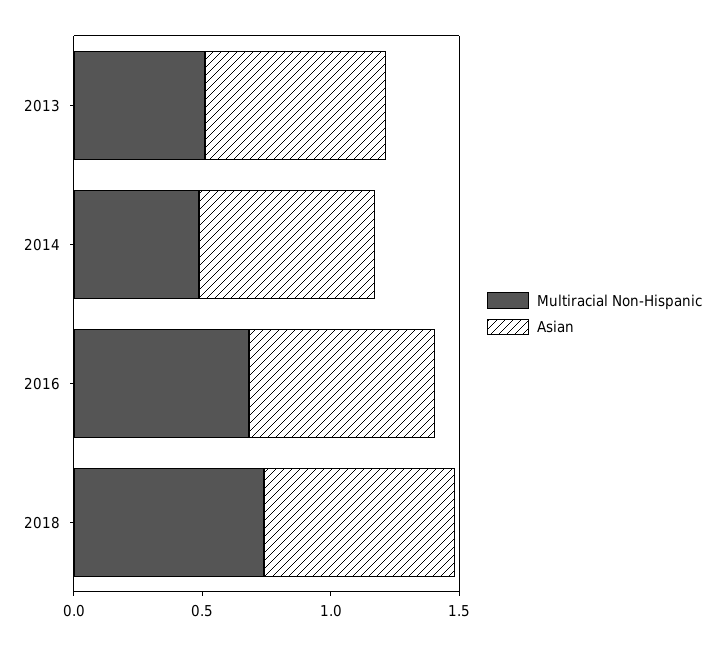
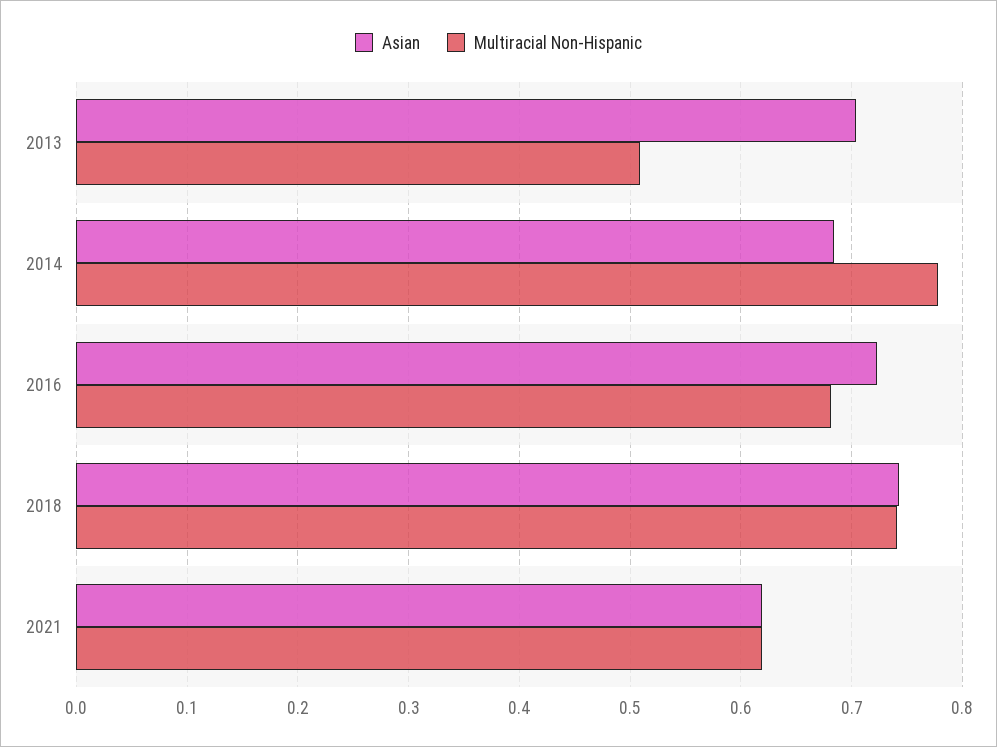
Multiracial Non-Hispanic, 2014: 0.5 -> 0.78
Asian, 2021: none -> 0.62
Multiracial Non-Hispanic, 2021: none -> 0.62

